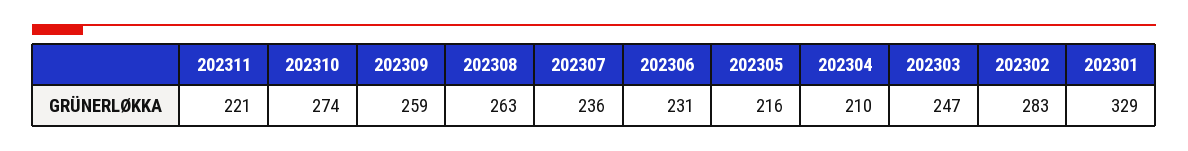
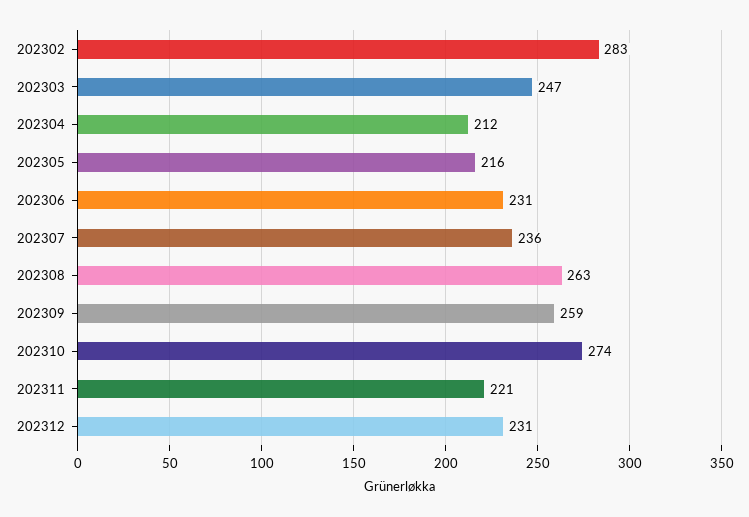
202304: 210 -> 212
202301: 329 -> none
202312: none -> 231

